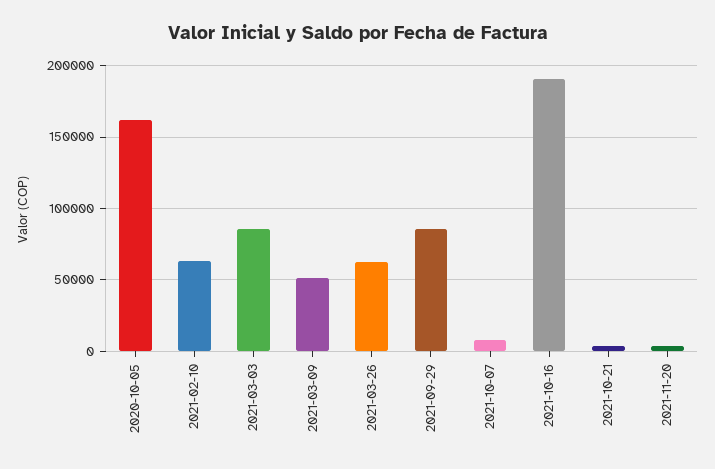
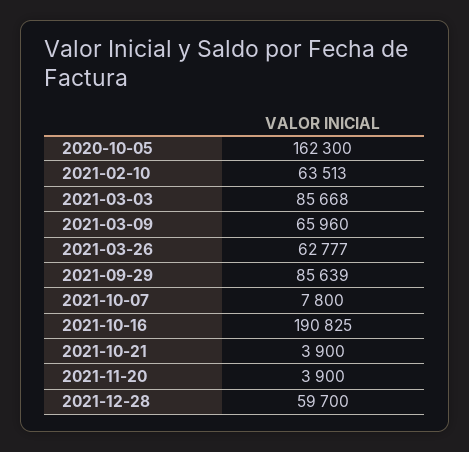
2021-03-09: 50000 -> 65960
2021-12-28: none -> 59700

